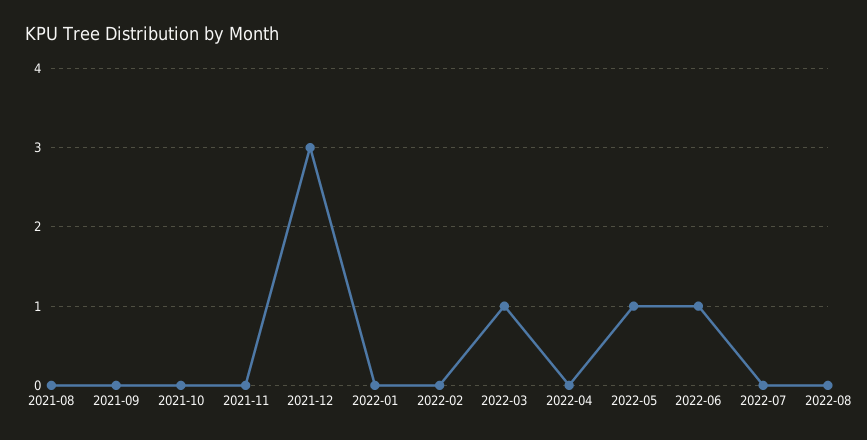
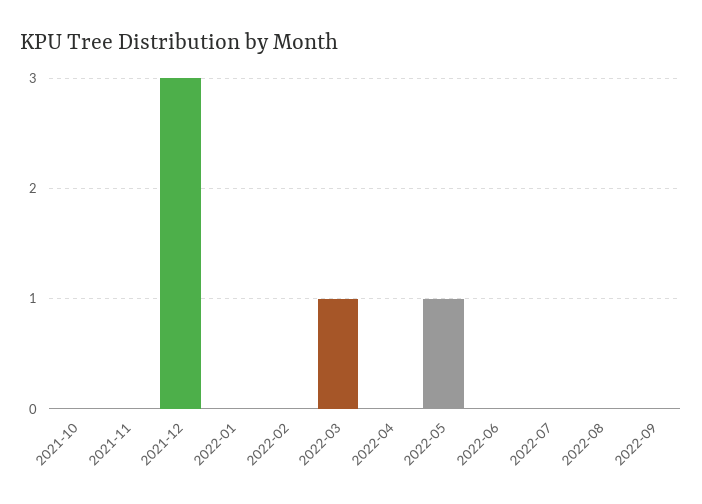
2021-08: 0 -> none
2021-09: 0 -> none
2022-06: 1 -> 0
2022-09: none -> 0

